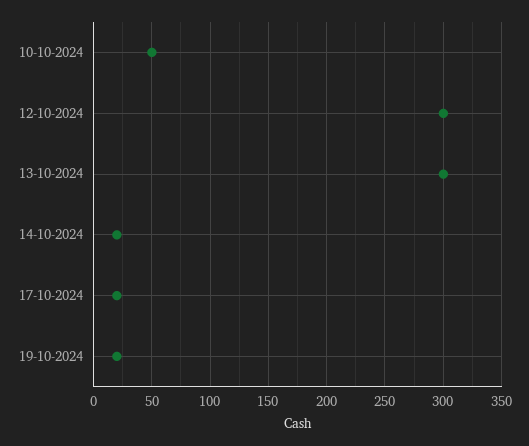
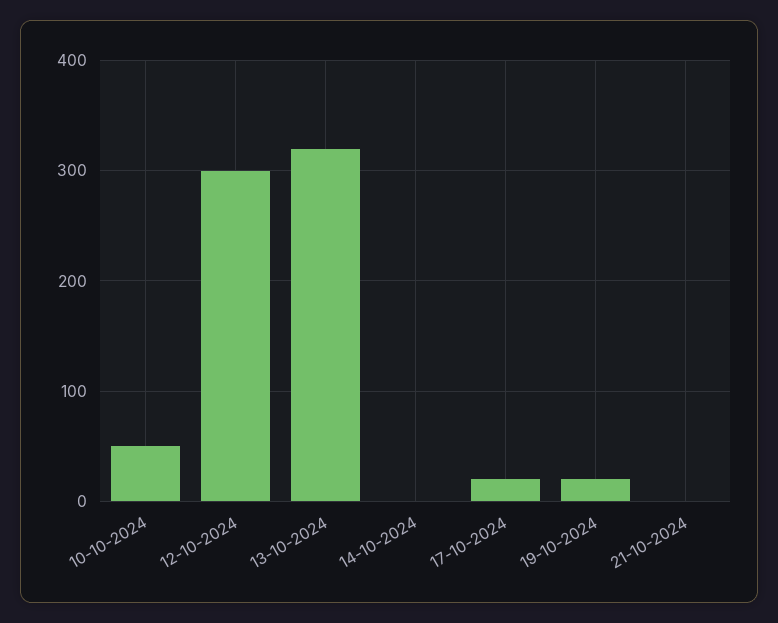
13-10-2024: 300 -> 320
14-10-2024: 20 -> 0
21-10-2024: none -> 0

